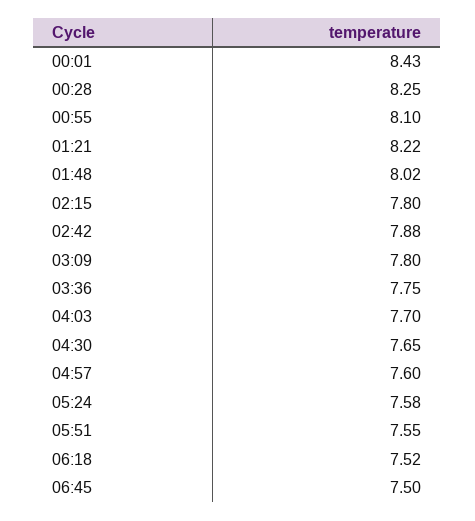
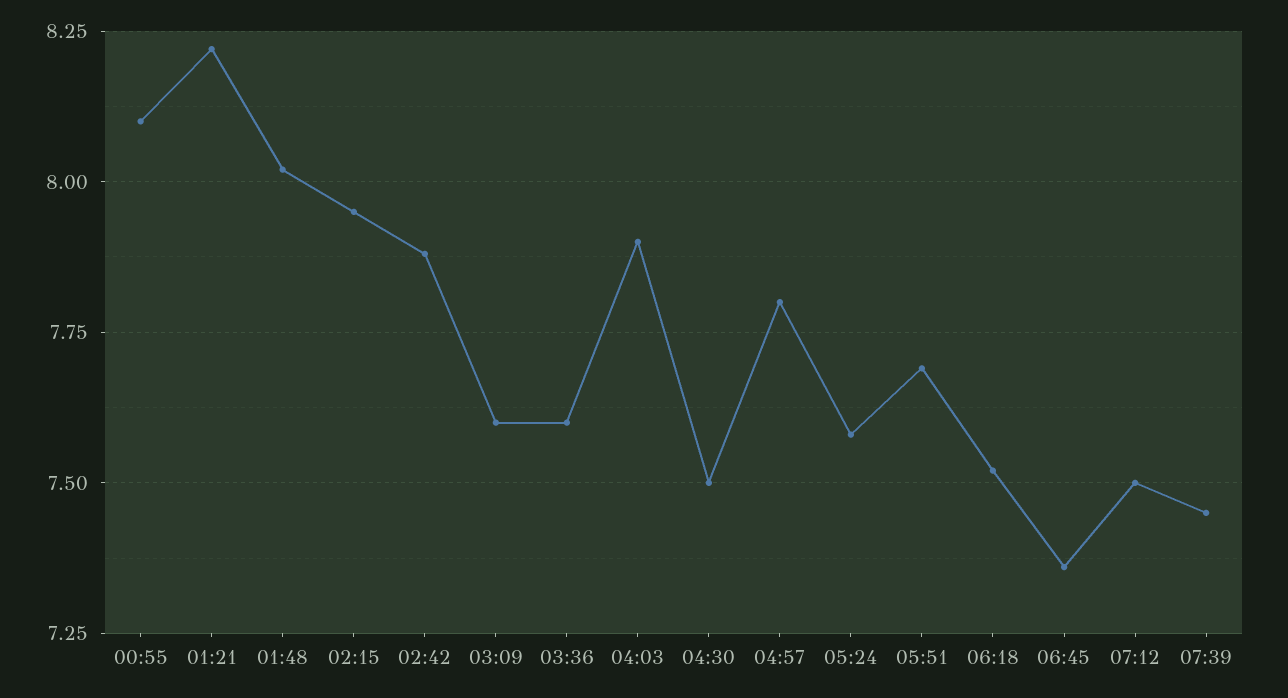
00:01: 8.43 -> none
00:28: 8.25 -> none
02:15: 7.8 -> 7.95
03:09: 7.8 -> 7.6
03:36: 7.75 -> 7.6
04:03: 7.7 -> 7.9
04:30: 7.65 -> 7.5
04:57: 7.6 -> 7.8
05:51: 7.55 -> 7.7
06:45: 7.5 -> 7.35
07:12: none -> 7.5
07:39: none -> 7.45

